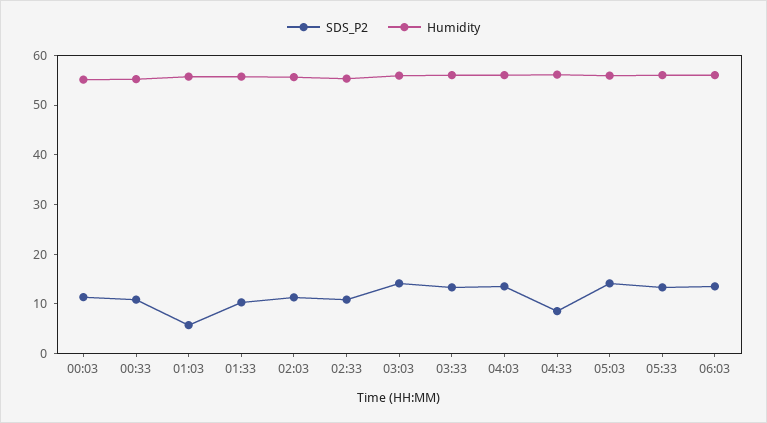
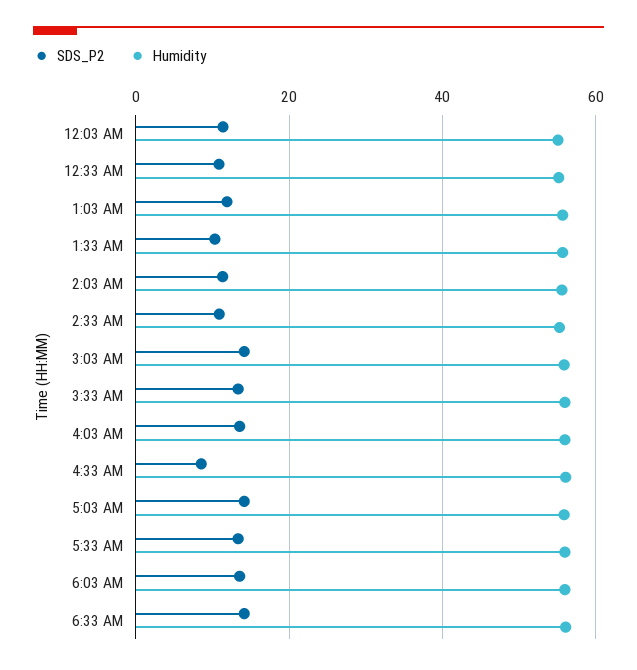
SDS_P2, 01:03: 6 -> 12
SDS_P2, 6:33 AM: none -> 14
Humidity, 6:33 AM: none -> 56

